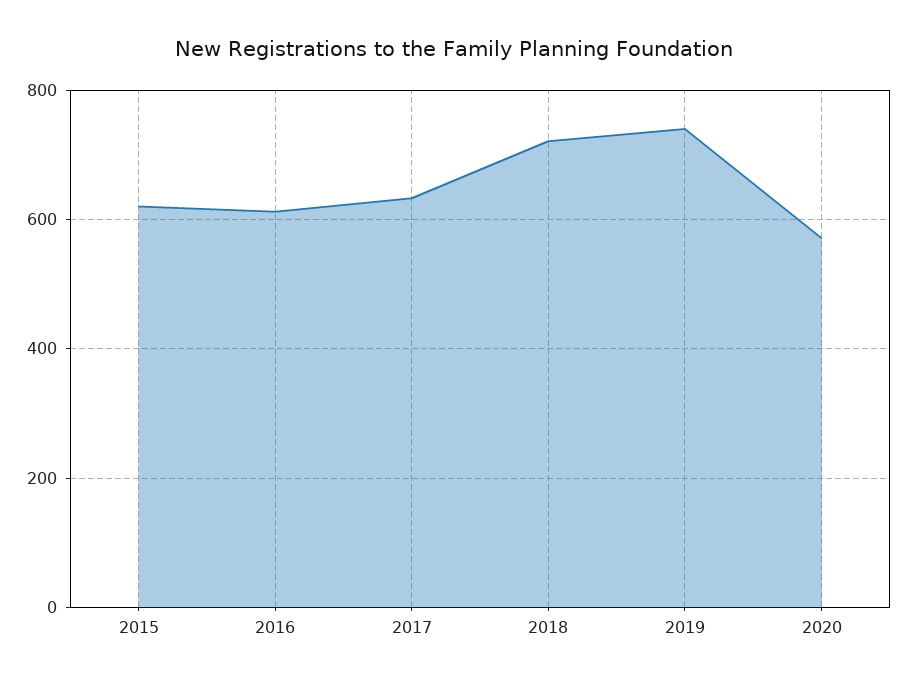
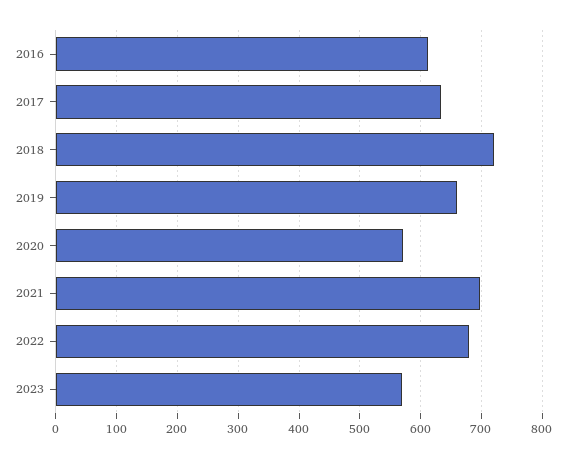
2015: 620 -> none
2019: 740 -> 660
2021: none -> 700
2022: none -> 680
2023: none -> 570

